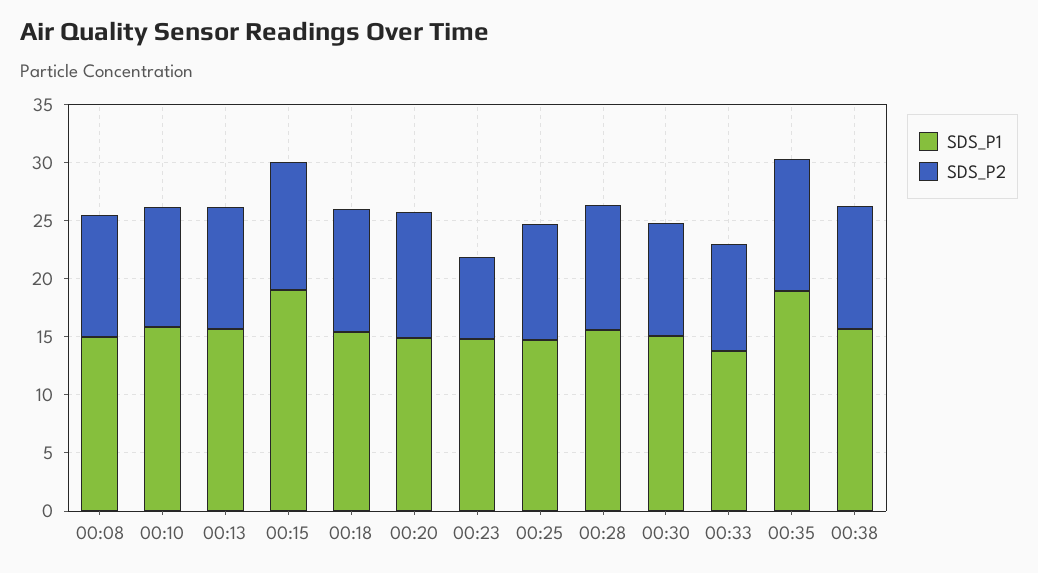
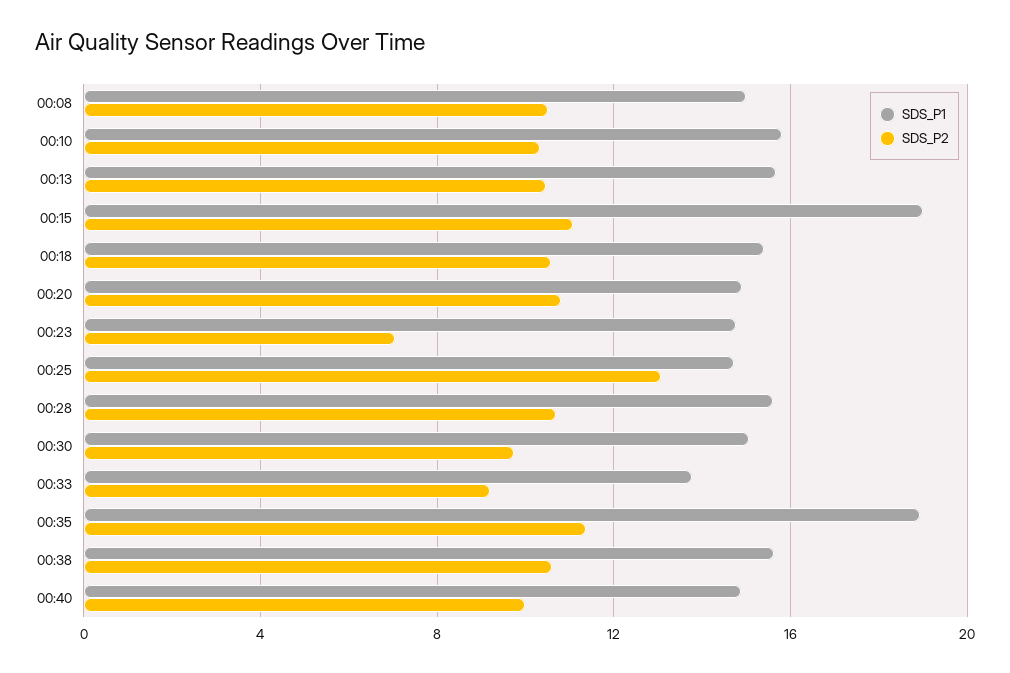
SDS_P2, 00:25: 10 -> 13
SDS_P1, 00:40: none -> 15
SDS_P2, 00:40: none -> 10

